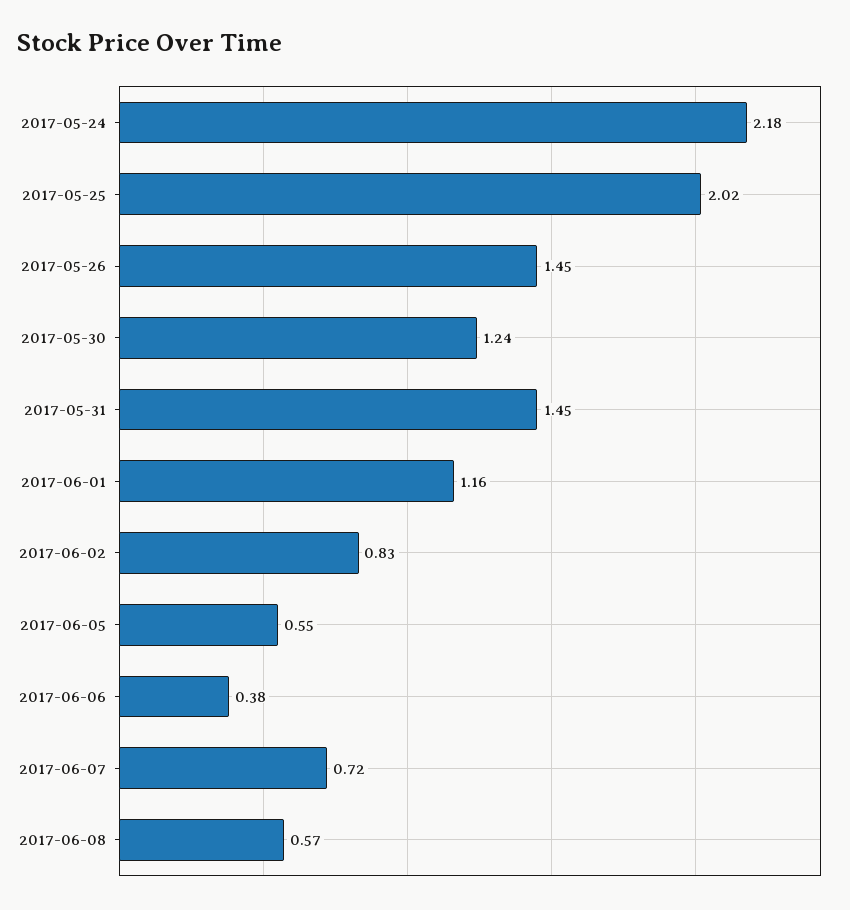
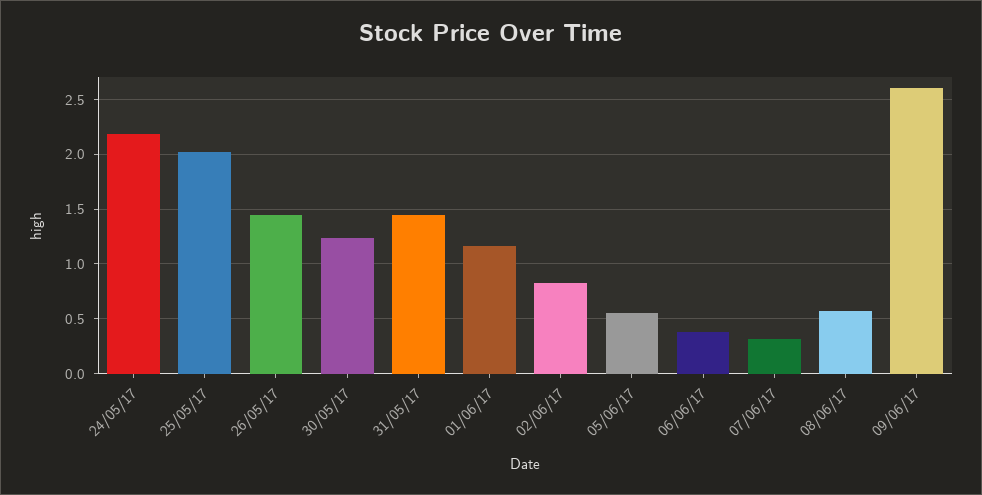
2017-06-07: 0.72 -> 0.3
09/06/17: none -> 2.6

